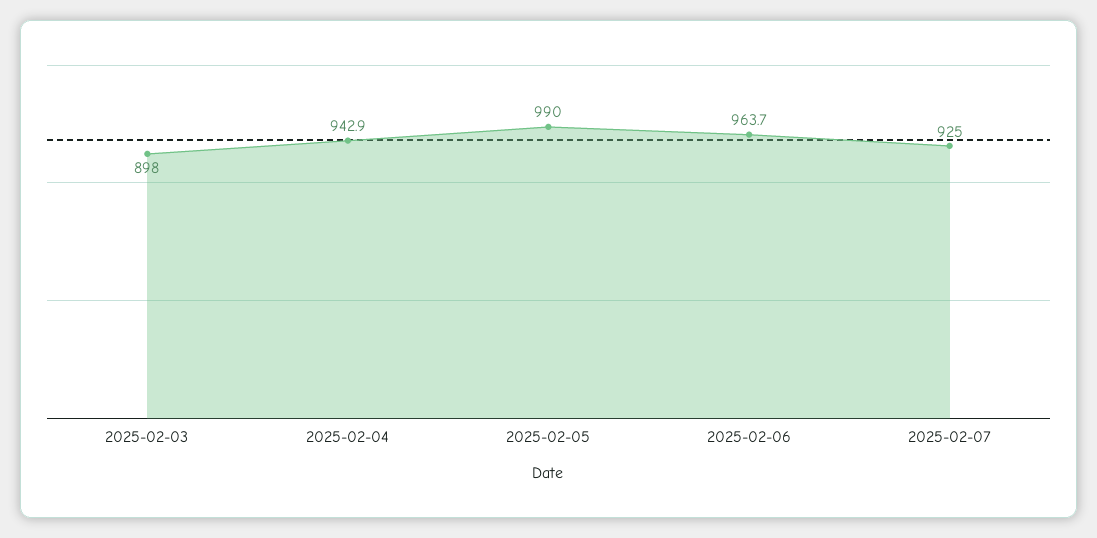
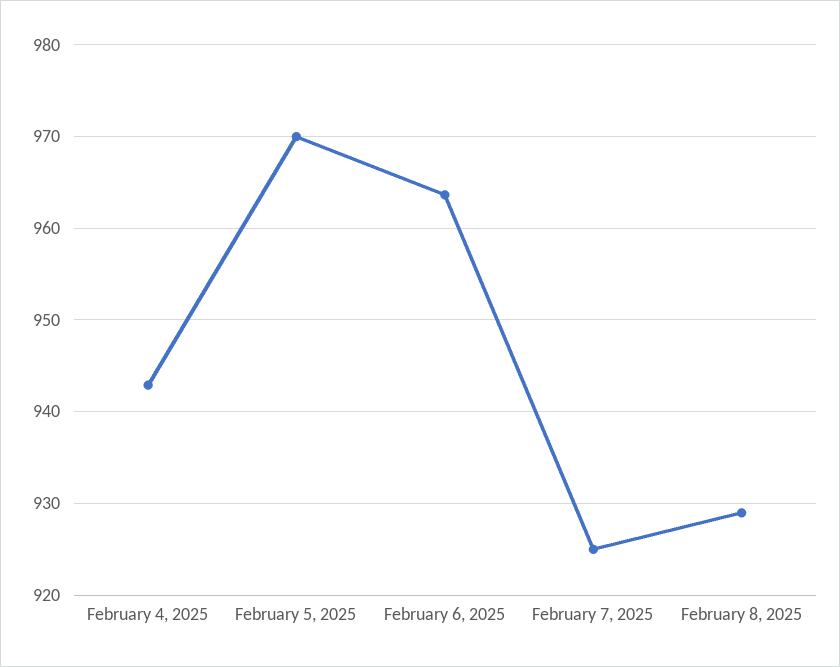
2025-02-03: 898 -> none
2025-02-05: 990 -> 970
February 8, 2025: none -> 929

